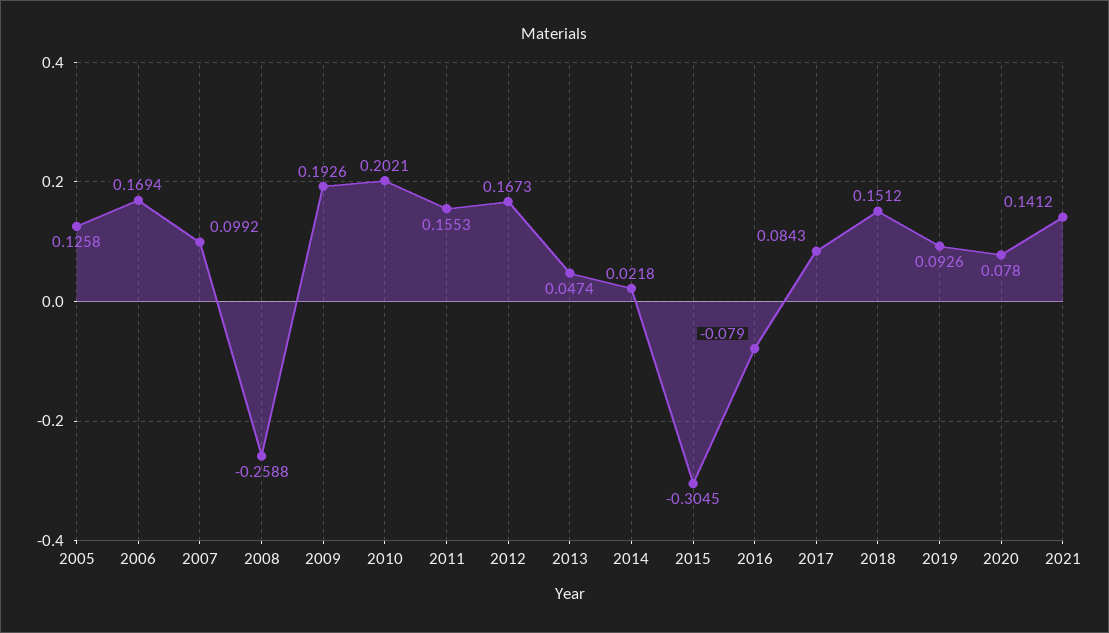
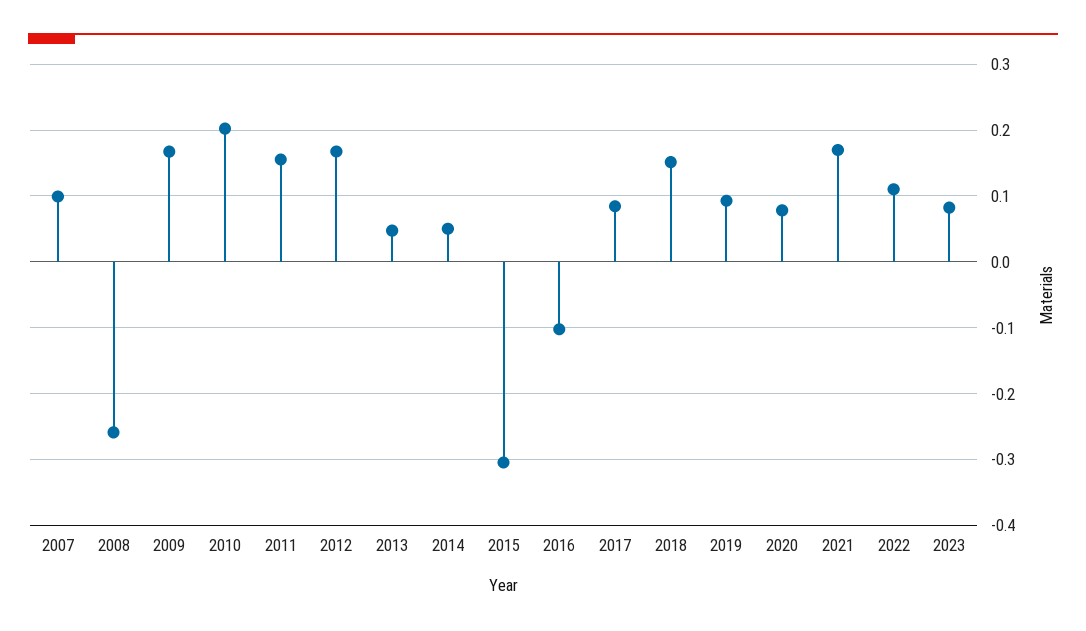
2005: 0.1258 -> none
2006: 0.1694 -> none
2009: 0.1926 -> 0.17
2014: 0.0218 -> 0.05
2016: -0.079 -> -0.1
2021: 0.1412 -> 0.17
2022: none -> 0.11
2023: none -> 0.08

